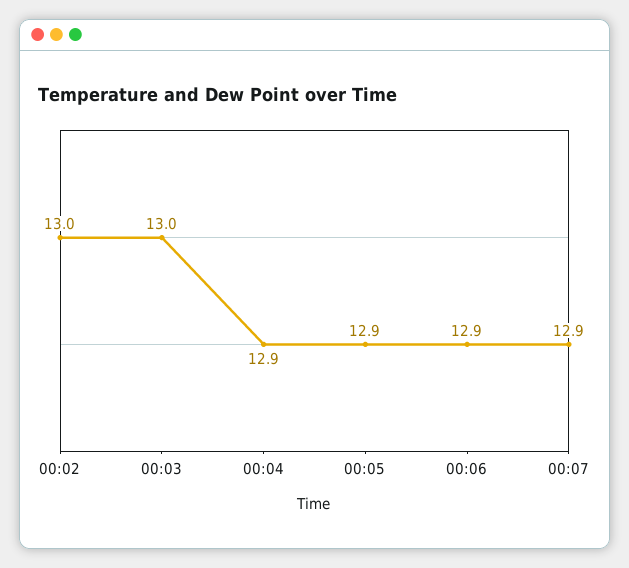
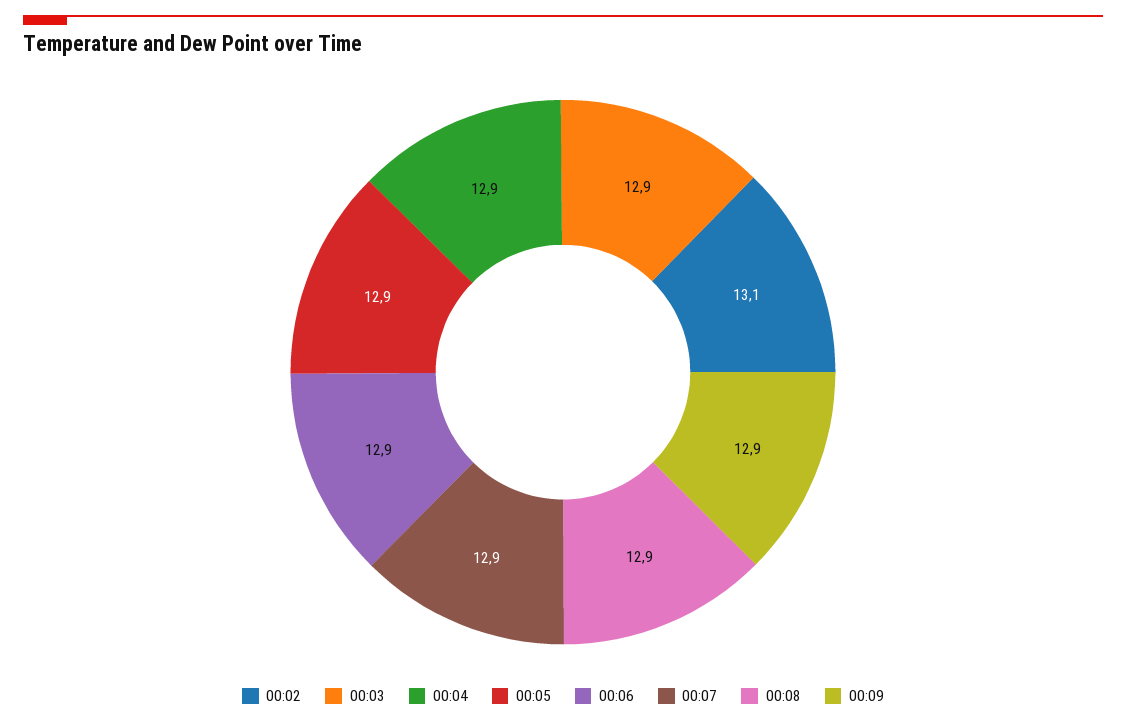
00:02: 13 -> 13.1
00:03: 13 -> 12.9
00:08: none -> 12.9
00:09: none -> 12.9

